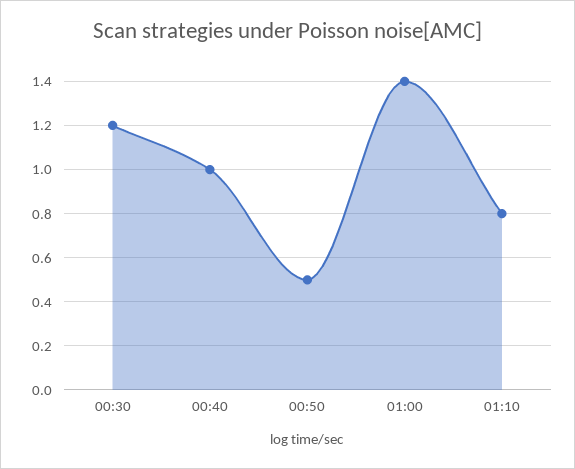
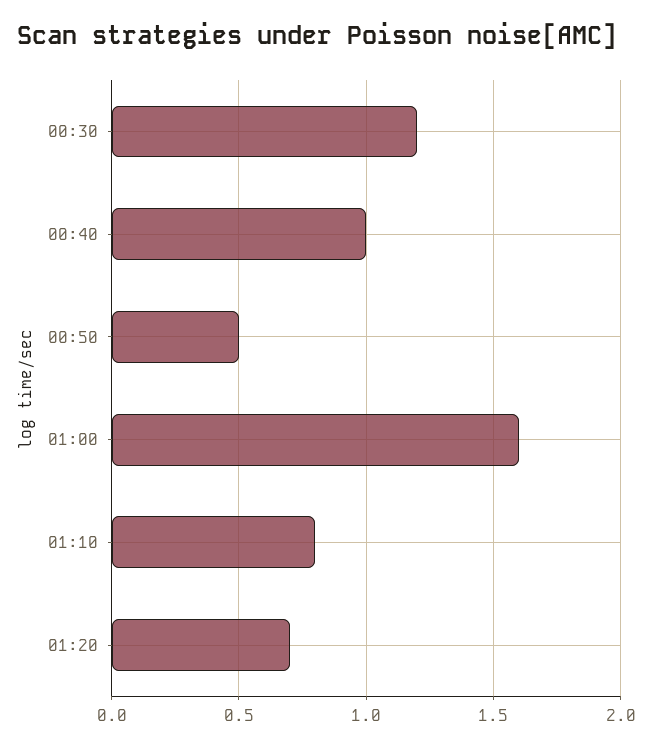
01:00: 1.4 -> 1.6
01:20: none -> 0.7

